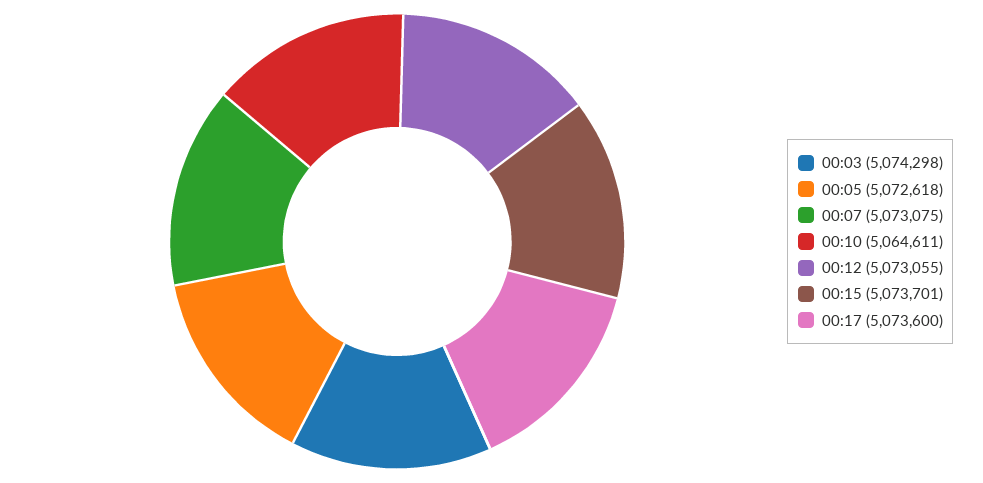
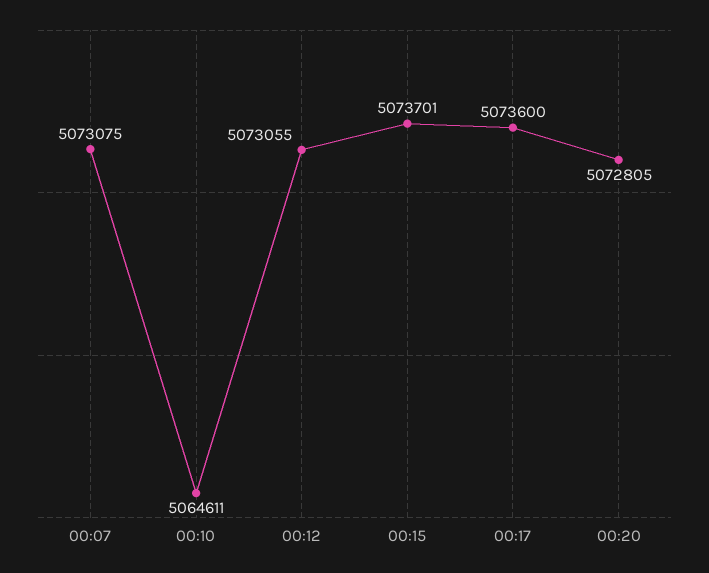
00:03: 5074298 -> none
00:05: 5072618 -> none
00:20: none -> 5072805

